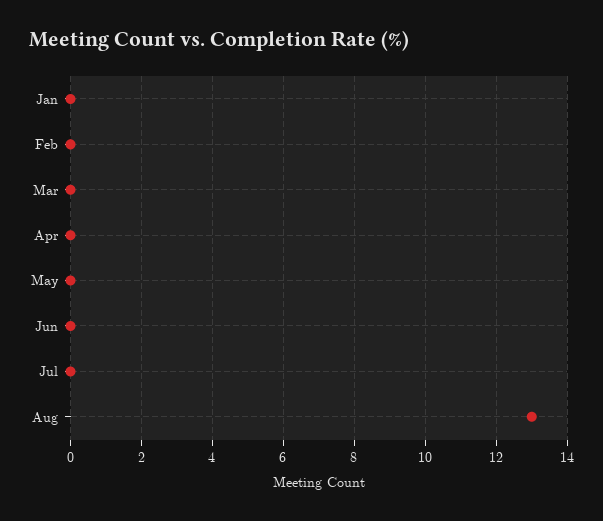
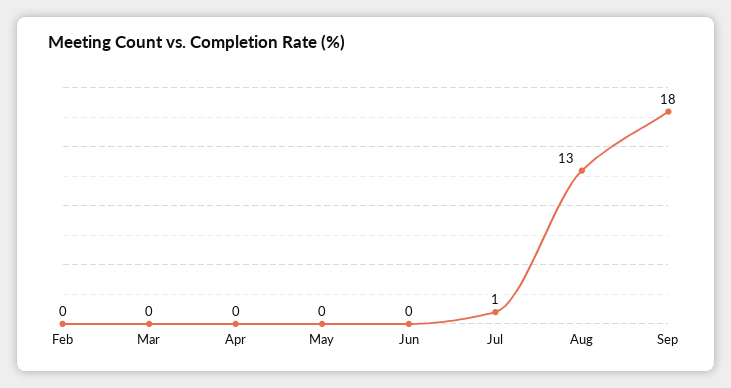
Jan: 0 -> none
Jul: 0 -> 1
Sep: none -> 18

